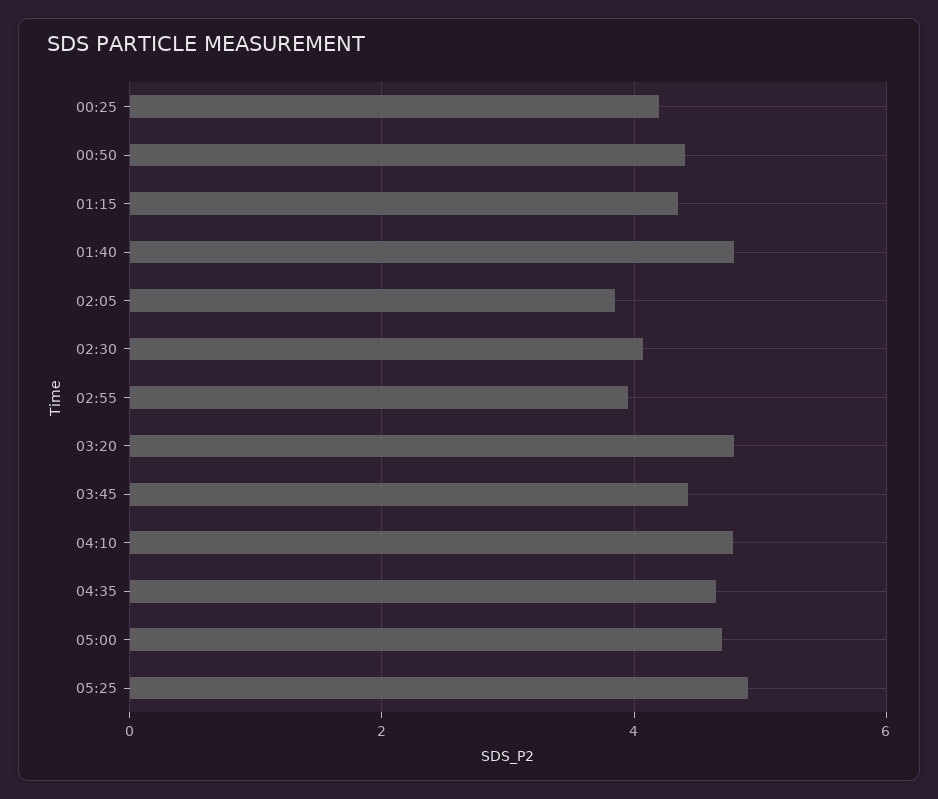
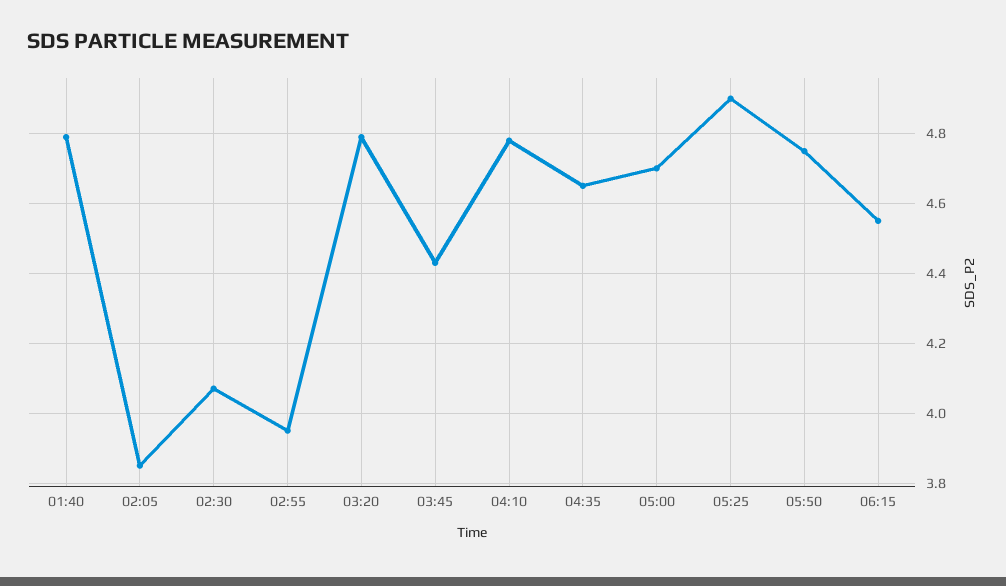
00:25: 4.2 -> none
00:50: 4.4 -> none
01:15: 4.4 -> none
05:50: none -> 4.75
06:15: none -> 4.55

